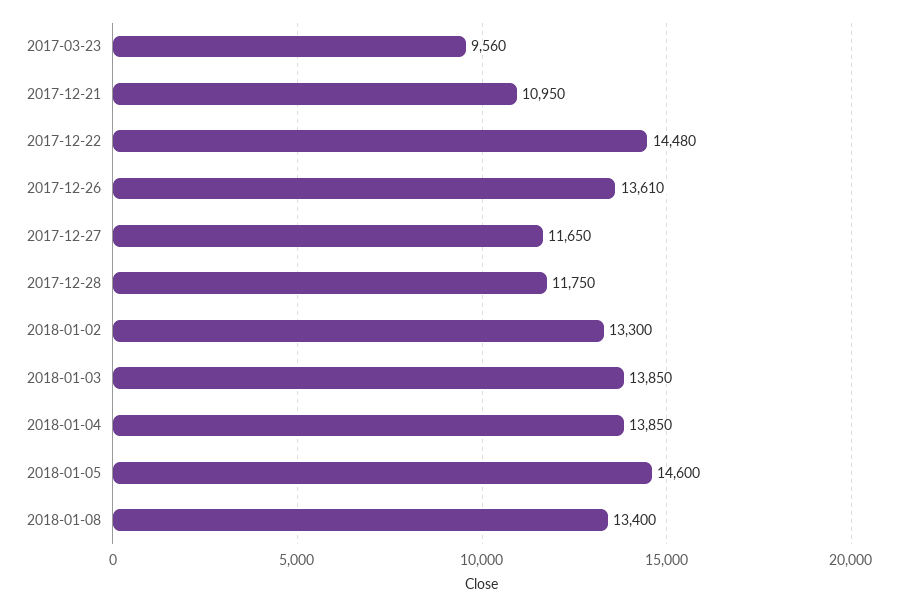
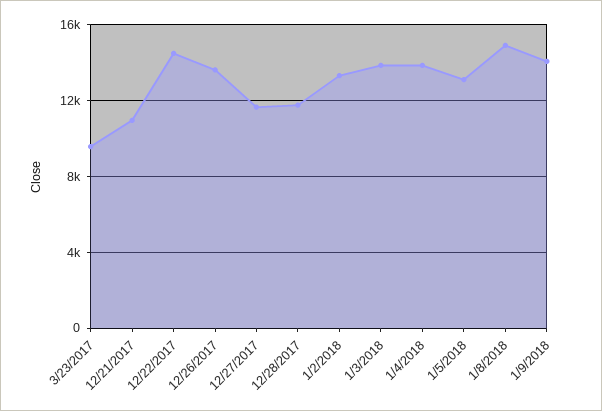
2018-01-05: 14600 -> 13000
2018-01-08: 13400 -> 15000
1/9/2018: none -> 14000

